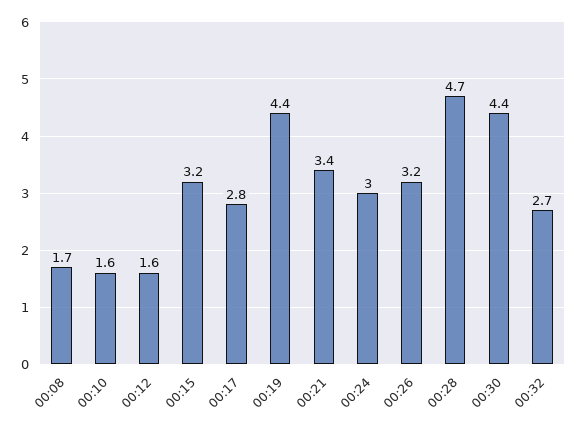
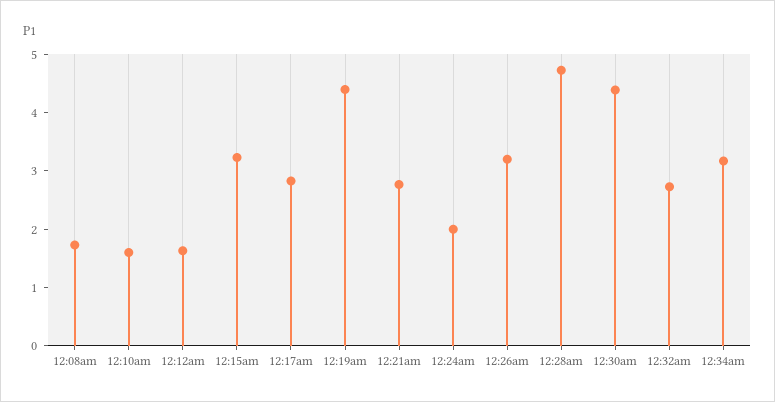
00:21: 3.4 -> 2.8
00:24: 3 -> 2
12:34am: none -> 3.2

